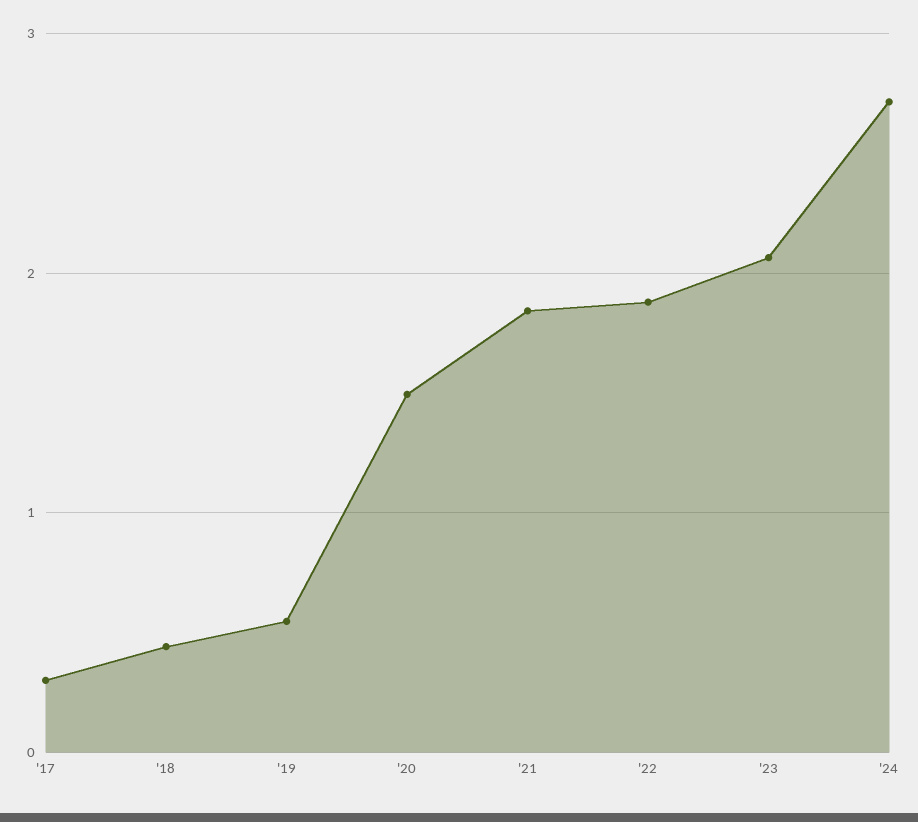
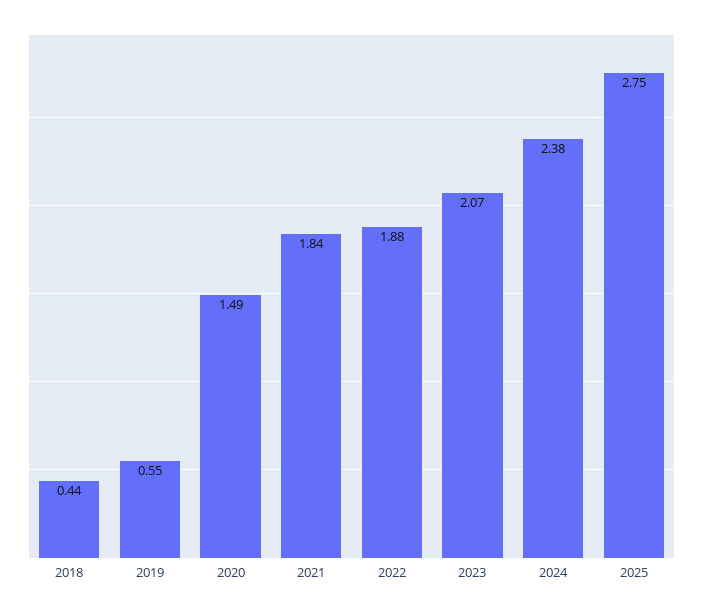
'17: 0.3 -> none
'24: 2.7 -> 2.38
2025: none -> 2.75

